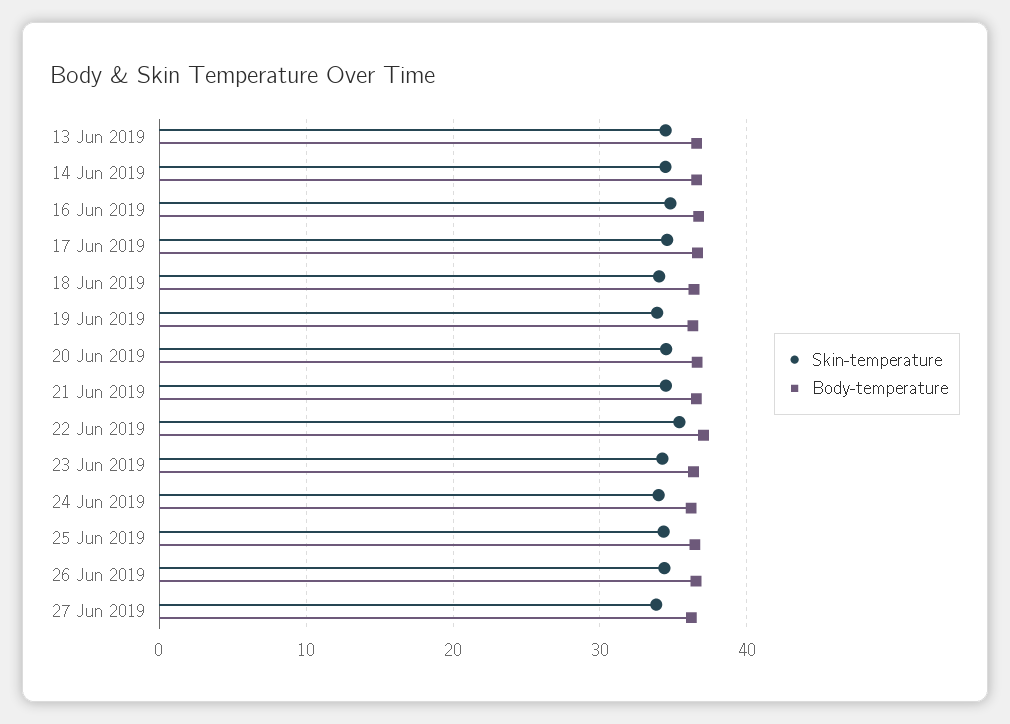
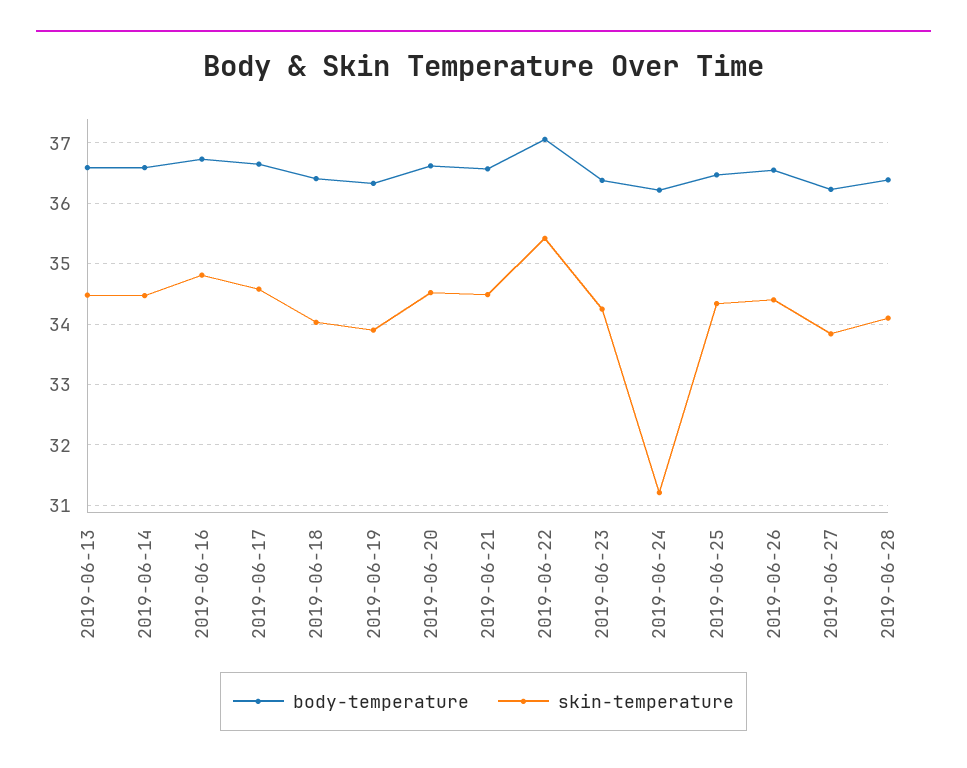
Skin-temperature, 24 Jun 2019: 34 -> 31.2
Body-temperature, 2019-06-28: none -> 36.4
Skin-temperature, 2019-06-28: none -> 34.1

